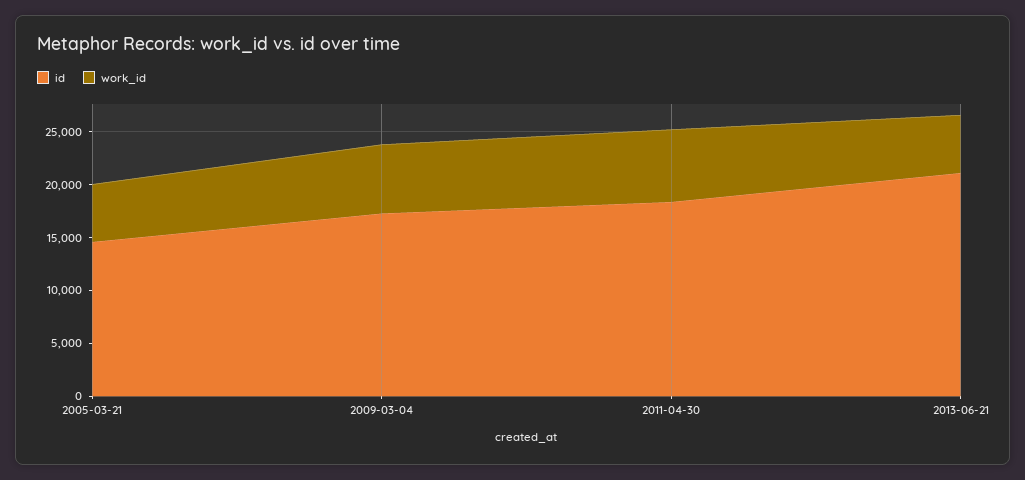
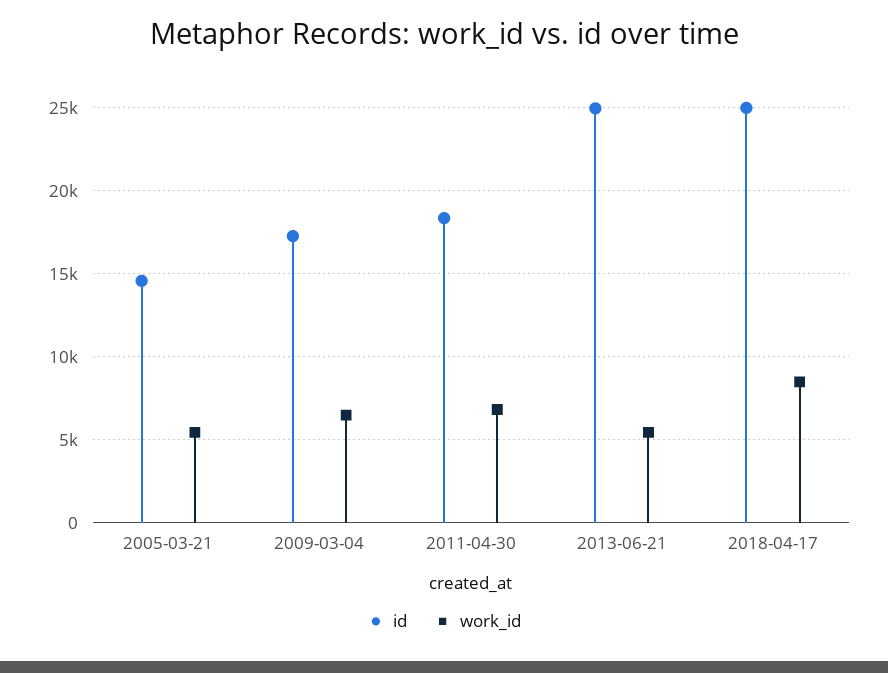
id, 2013-06-21: 21000 -> 25000
id, 2018-04-17: none -> 25000
work_id, 2018-04-17: none -> 8500

